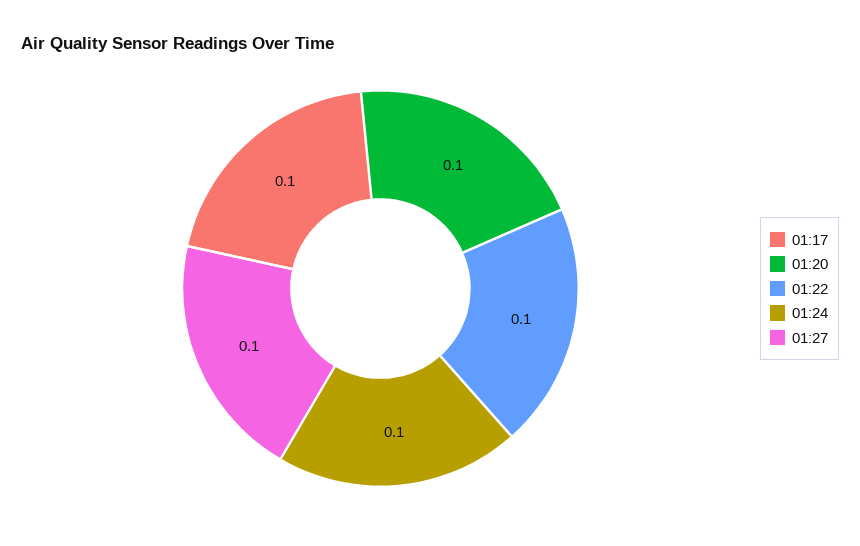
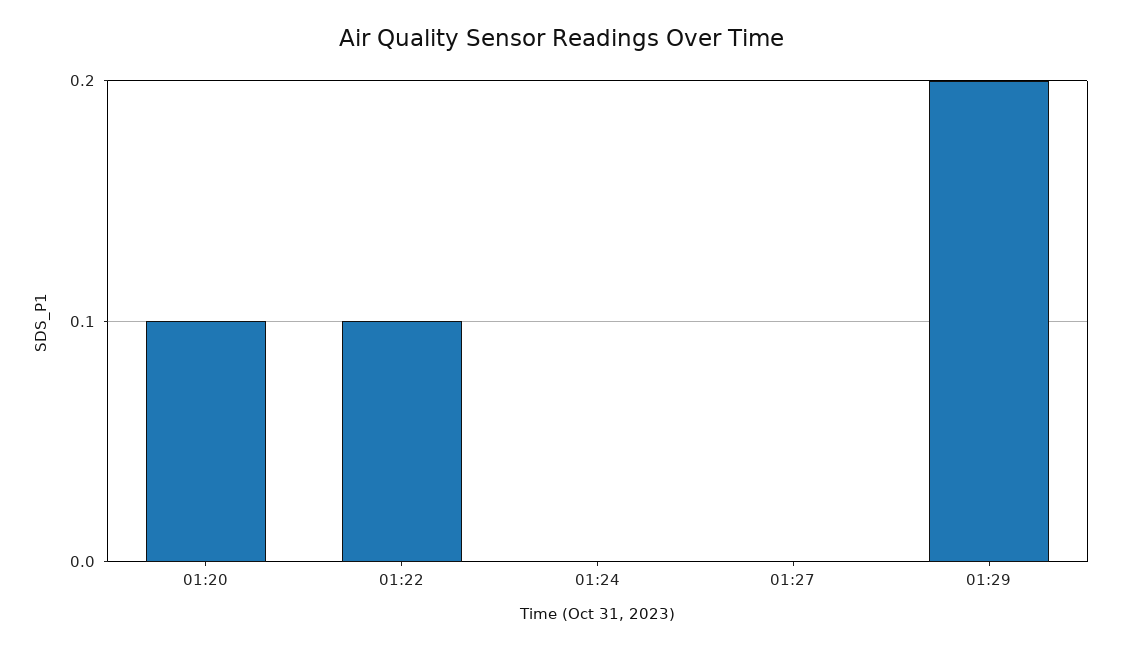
01:17: 0.1 -> none
01:24: 0.1 -> 0
01:27: 0.1 -> 0
01:29: none -> 0.2

